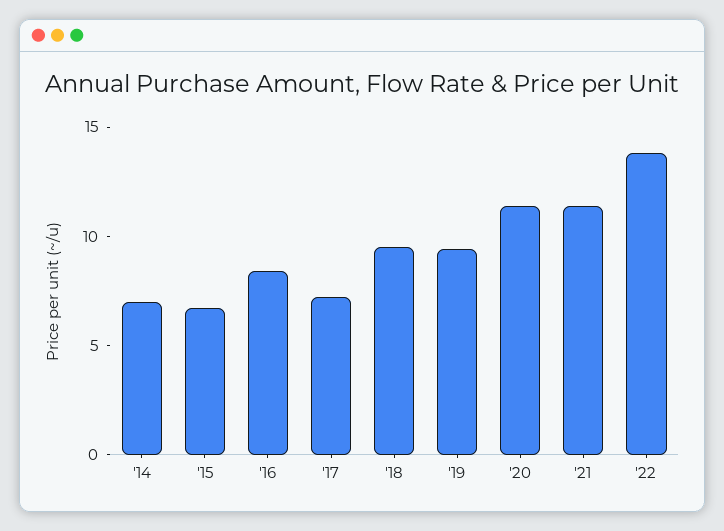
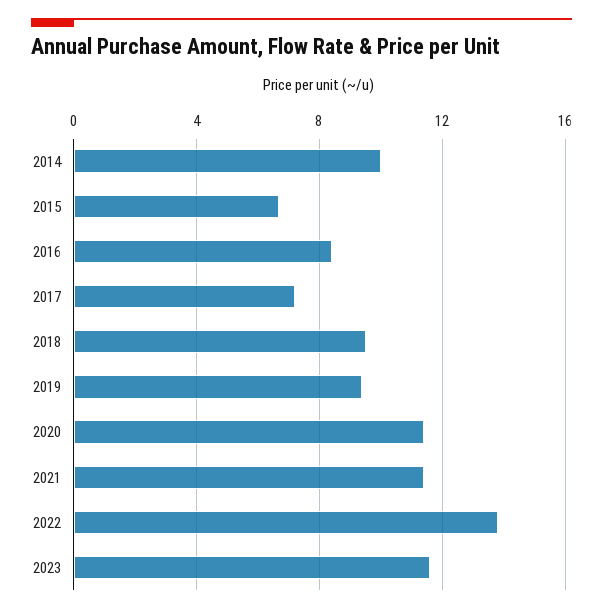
'14: 7 -> 10
2023: none -> 11.5

